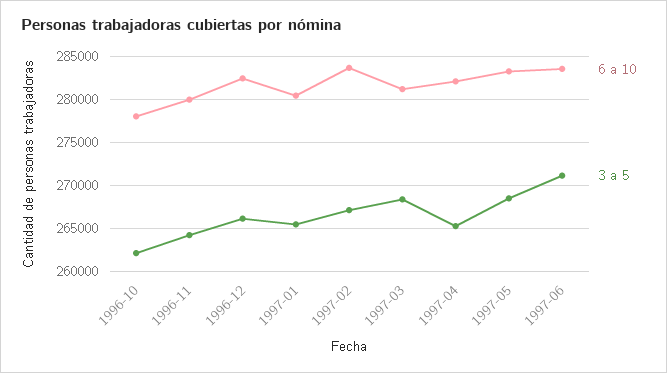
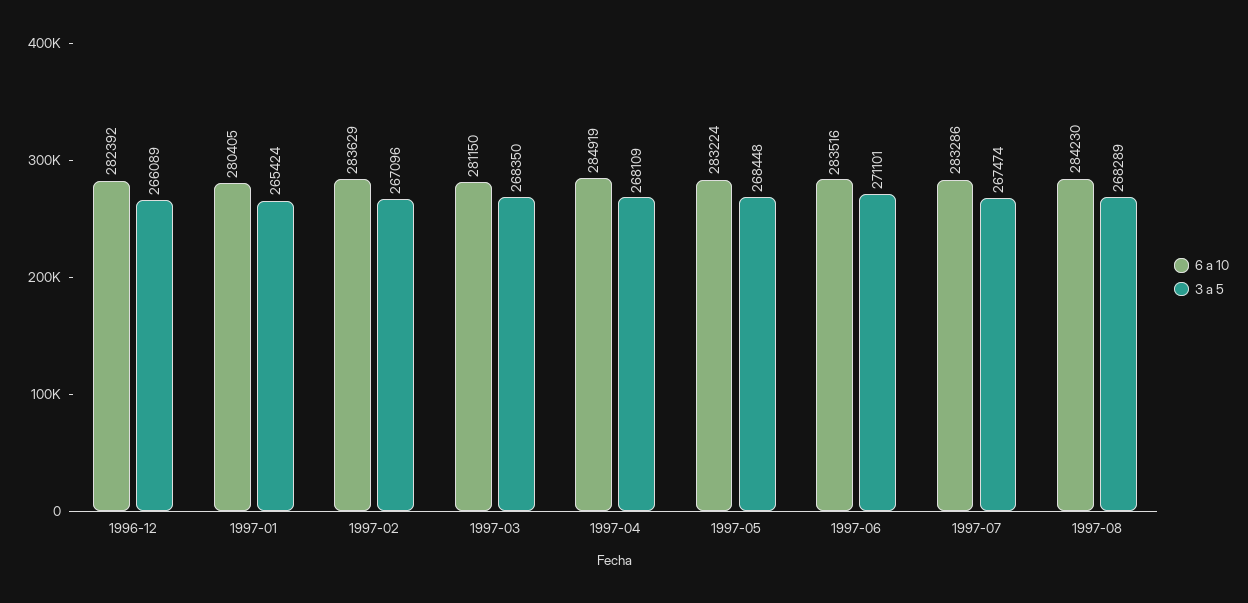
6 a 10, 1996-10: 278000 -> none
3 a 5, 1996-10: 262000 -> none
6 a 10, 1996-11: 280000 -> none
3 a 5, 1996-11: 264000 -> none
6 a 10, 1997-04: 282000 -> 284919
3 a 5, 1997-04: 265000 -> 268109
6 a 10, 1997-07: none -> 283286
3 a 5, 1997-07: none -> 267474
6 a 10, 1997-08: none -> 284230
3 a 5, 1997-08: none -> 268289

